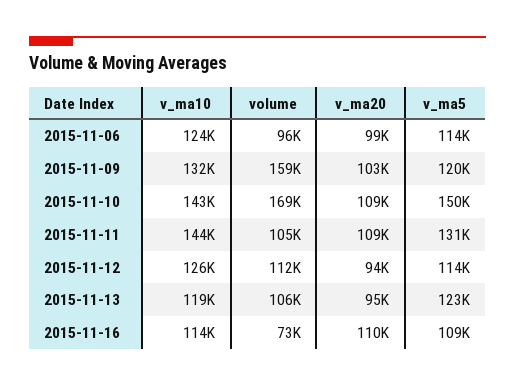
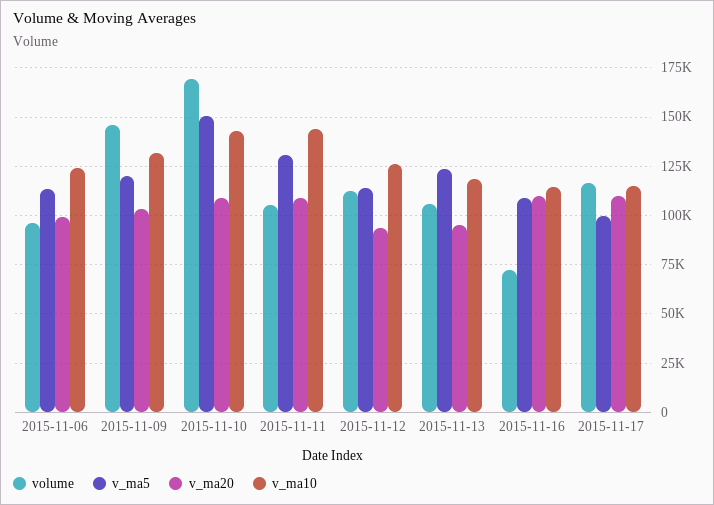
volume, 2015-11-09: 159000 -> 145000
volume, 2015-11-17: none -> 115000
v_ma5, 2015-11-17: none -> 100000
v_ma20, 2015-11-17: none -> 110000
v_ma10, 2015-11-17: none -> 115000

